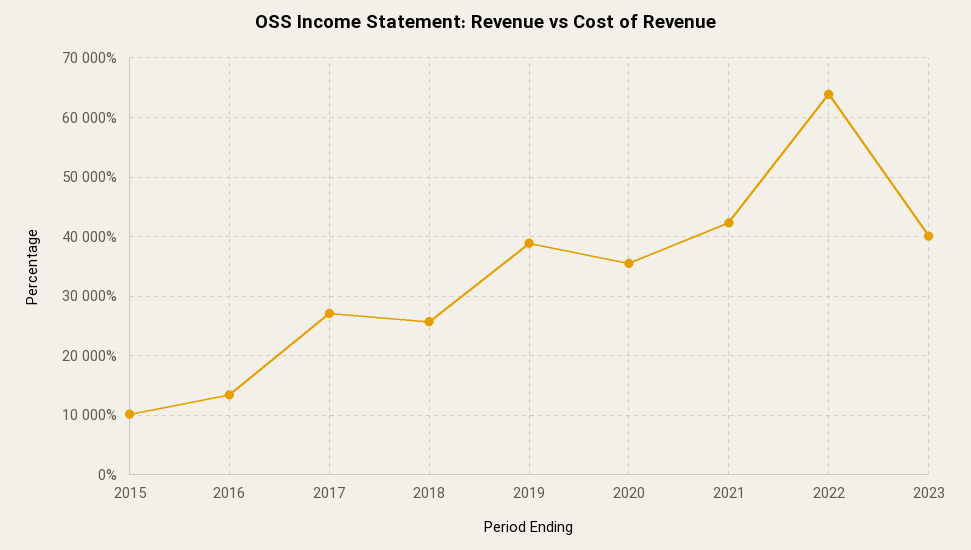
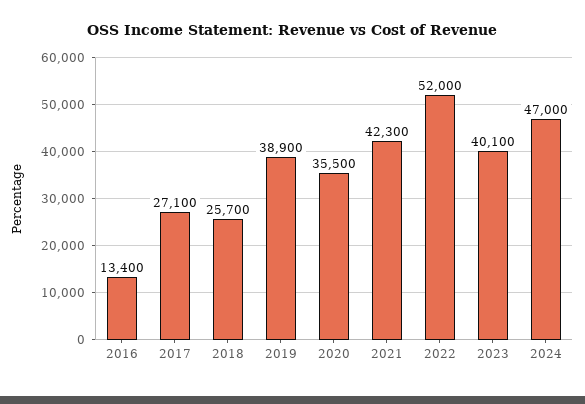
2015: 10000 -> none
2022: 64000 -> 52000
2024: none -> 47000

